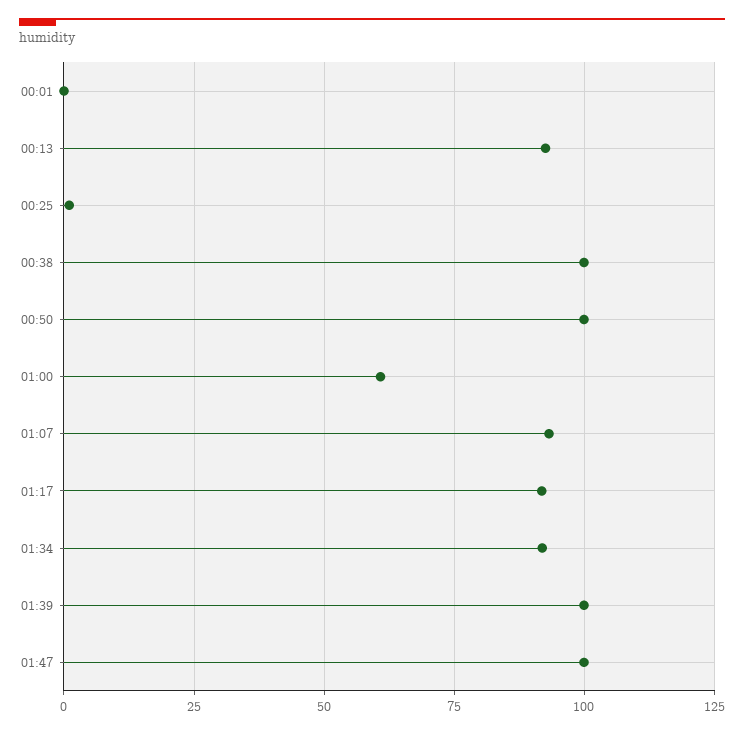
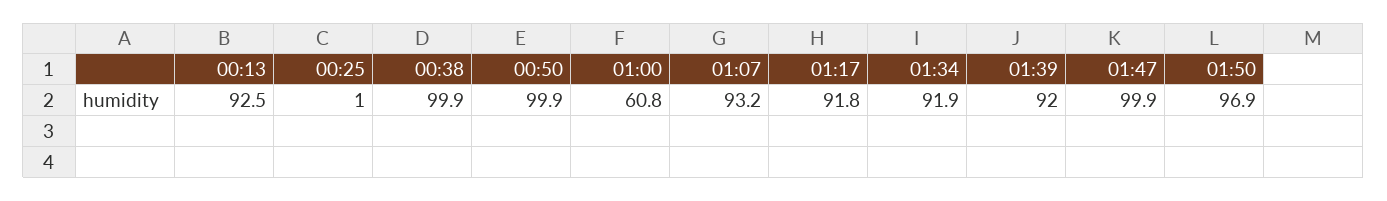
00:01: 0 -> none
01:39: 100 -> 92
01:50: none -> 96.9

